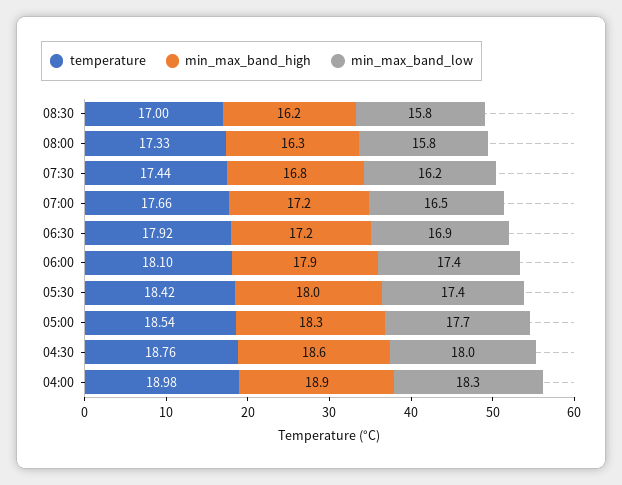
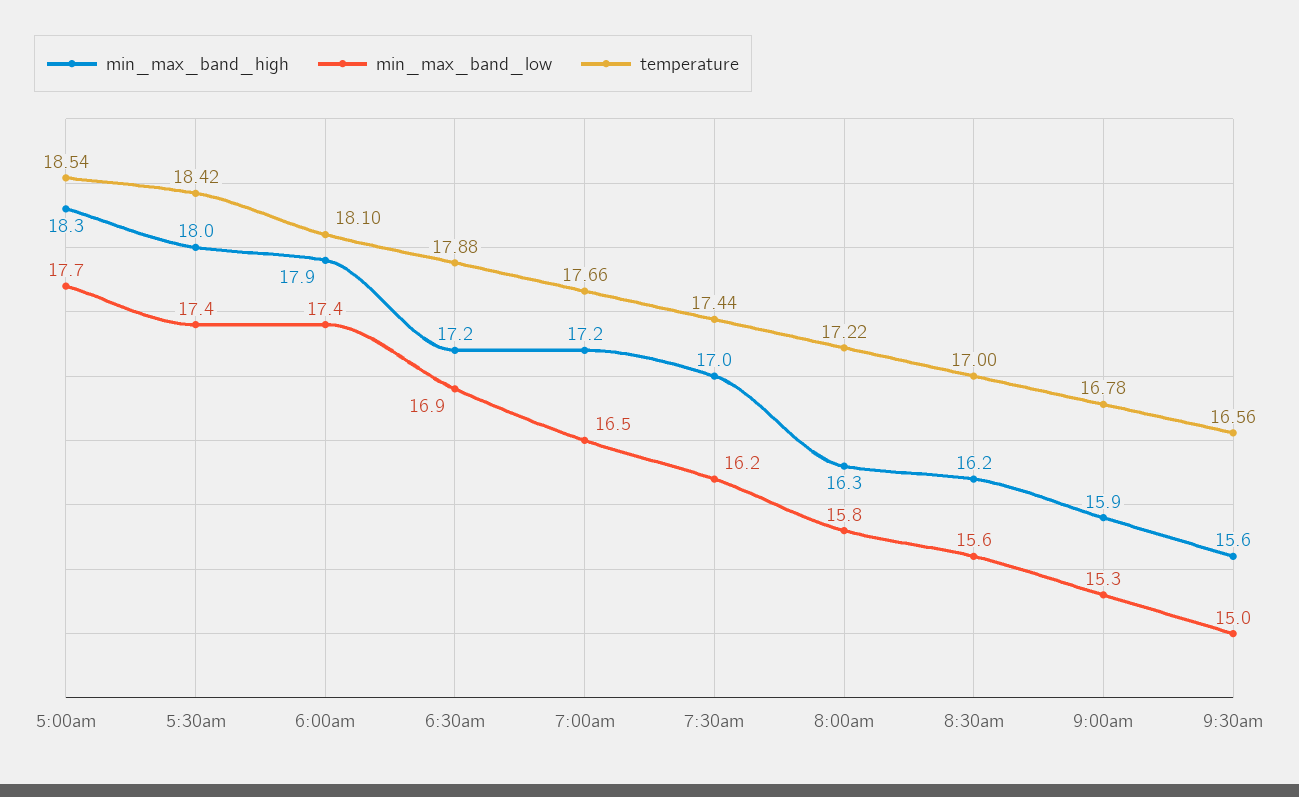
min_max_band_low, 08:30: 15.8 -> 15.6
temperature, 08:00: 17.33 -> 17.22
min_max_band_high, 07:30: 16.8 -> 17
temperature, 06:30: 17.92 -> 17.88
temperature, 04:30: 18.76 -> none
min_max_band_high, 04:30: 18.6 -> none
min_max_band_low, 04:30: 18 -> none
temperature, 04:00: 18.98 -> none
min_max_band_high, 04:00: 18.9 -> none
min_max_band_low, 04:00: 18.3 -> none
min_max_band_high, 9:00am: none -> 15.9
min_max_band_low, 9:00am: none -> 15.3
temperature, 9:00am: none -> 16.78
min_max_band_high, 9:30am: none -> 15.6
min_max_band_low, 9:30am: none -> 15
temperature, 9:30am: none -> 16.56

